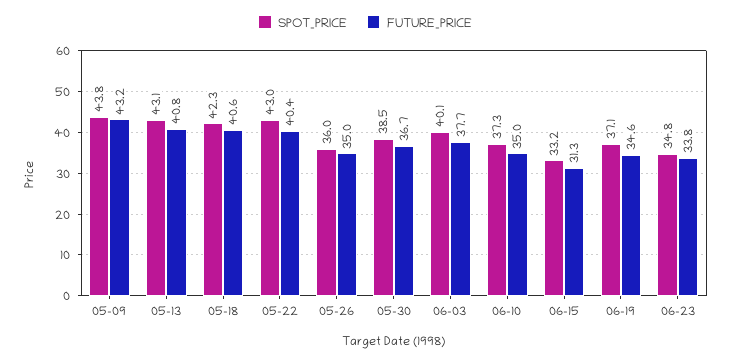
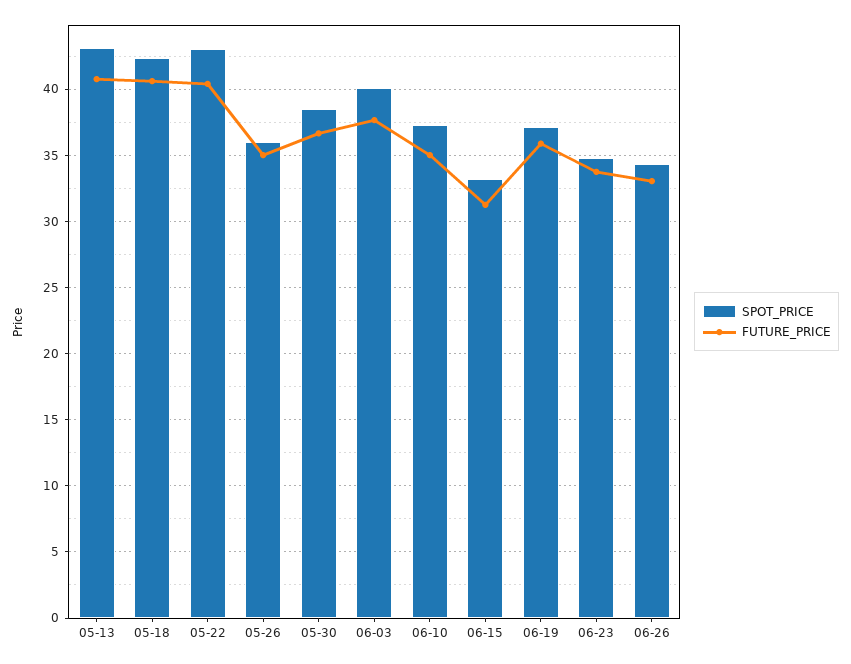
SPOT_PRICE, 05-09: 43.8 -> none
FUTURE_PRICE, 05-09: 43.2 -> none
FUTURE_PRICE, 06-19: 34.6 -> 36
SPOT_PRICE, 06-26: none -> 34.5
FUTURE_PRICE, 06-26: none -> 33

